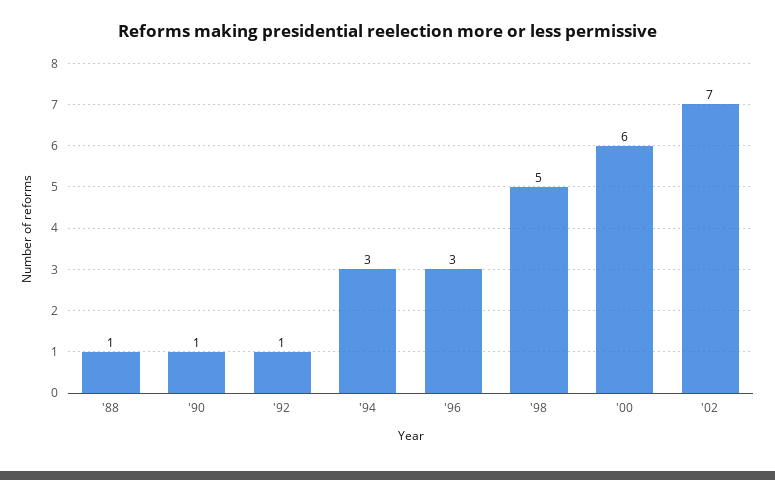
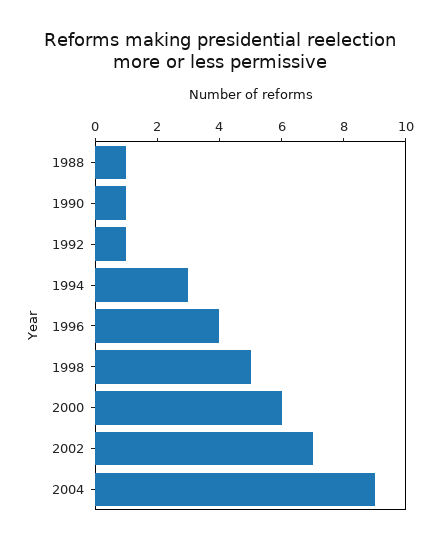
'96: 3 -> 4
2004: none -> 9

